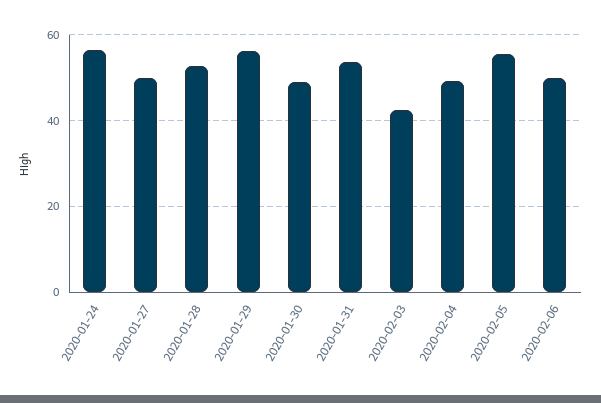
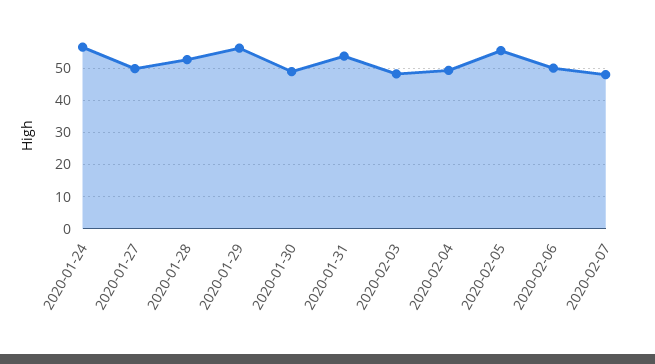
2020-02-03: 42 -> 48
2020-02-07: none -> 48

